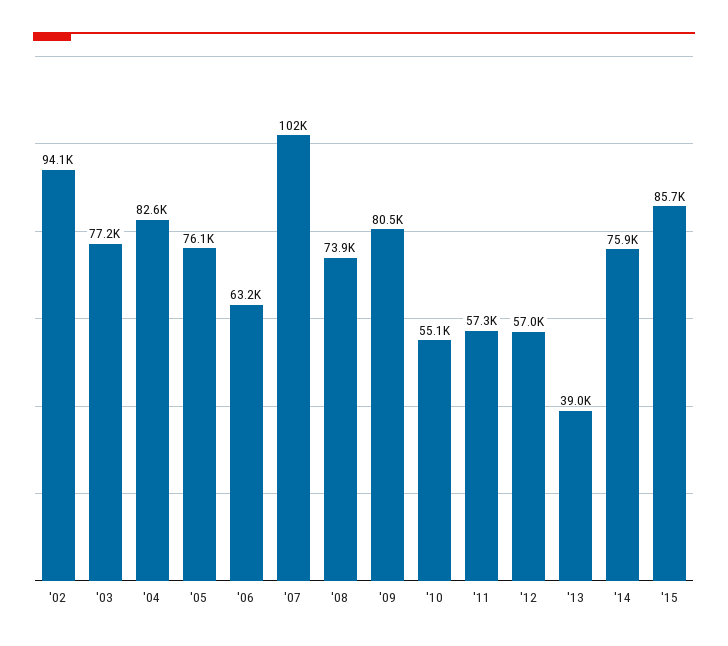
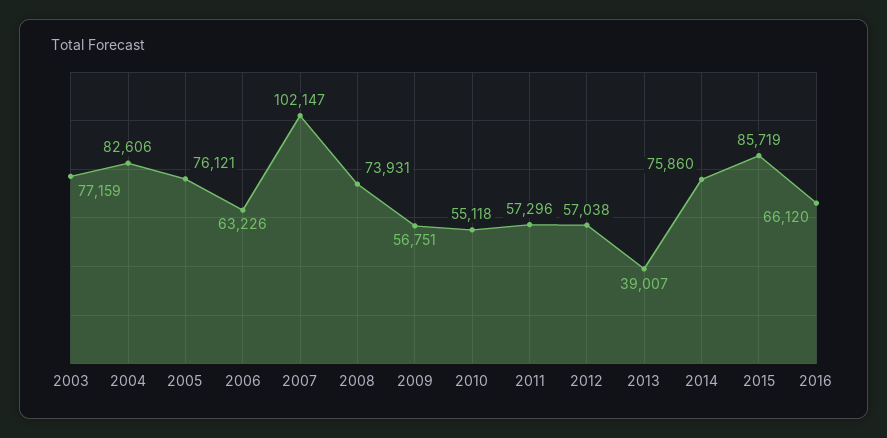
'02: 94100 -> none
'09: 80500 -> 56751
2016: none -> 66120

